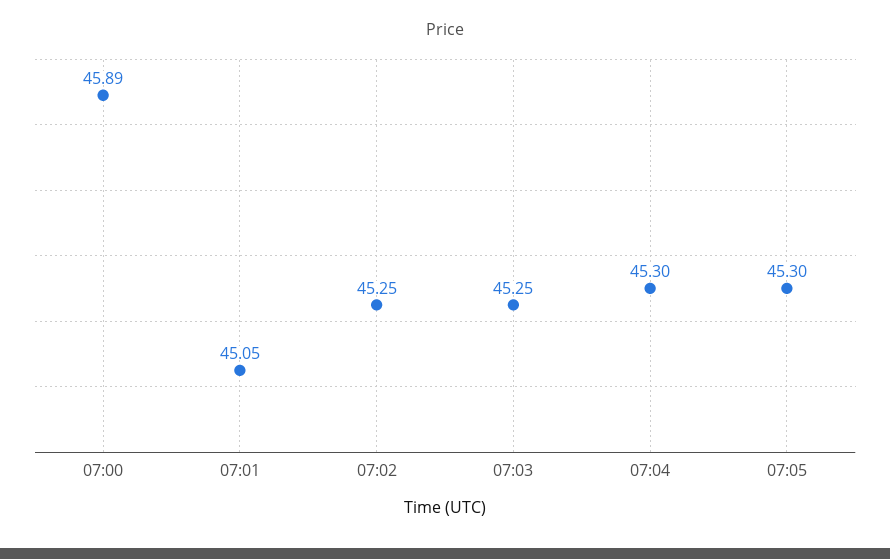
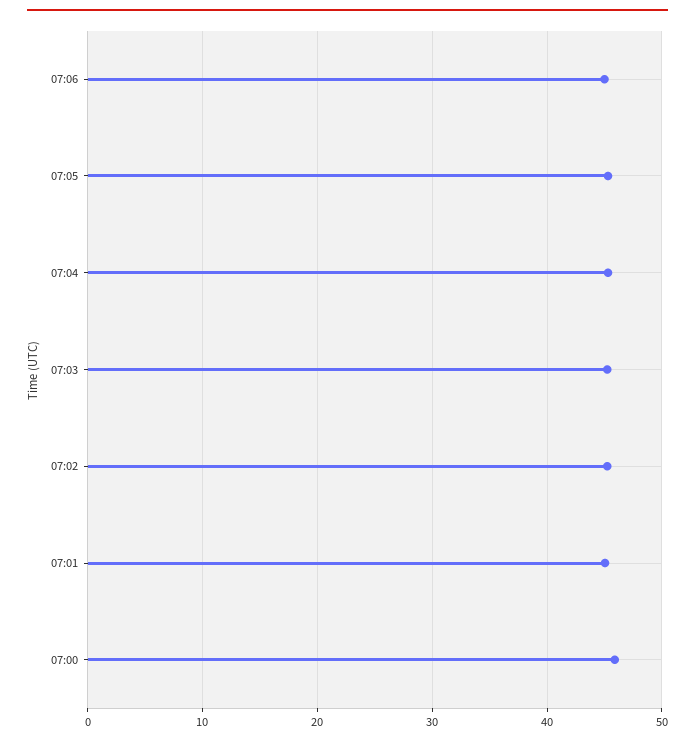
07:06: none -> 45

